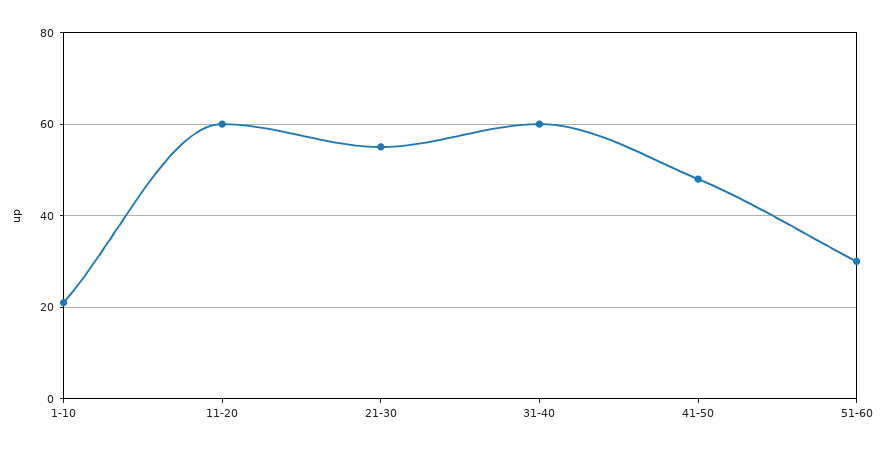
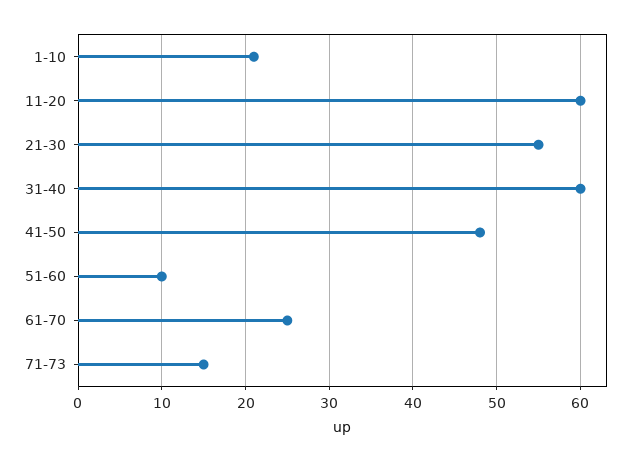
51-60: 30 -> 10
61-70: none -> 25
71-73: none -> 15

